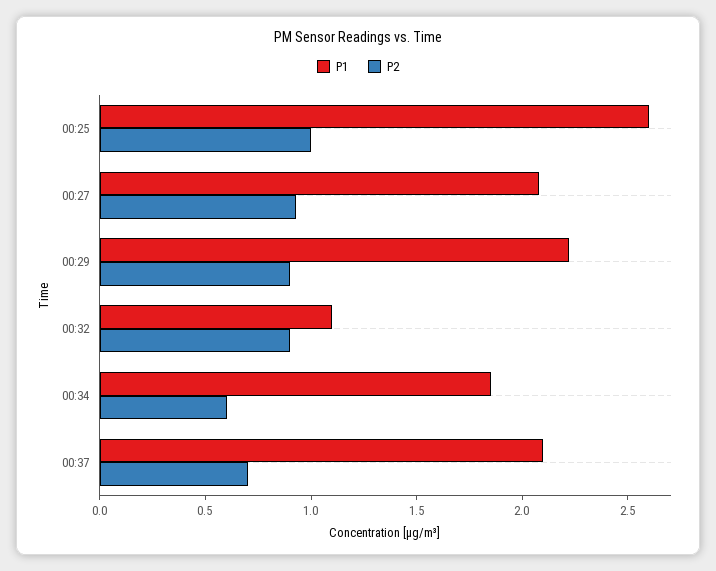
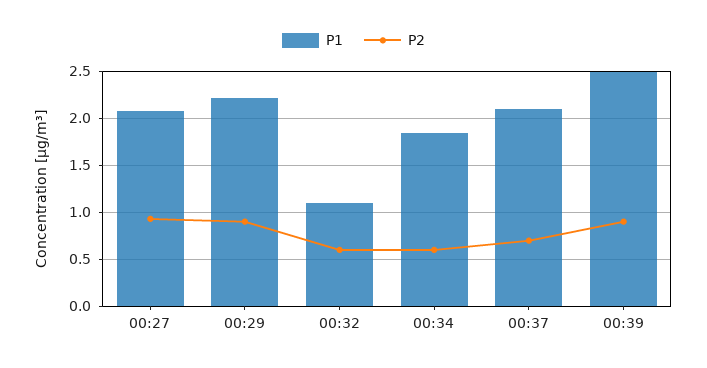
P1, 00:25: 2.6 -> none
P2, 00:25: 1 -> none
P2, 00:32: 0.9 -> 0.6
P1, 00:39: none -> 2.5
P2, 00:39: none -> 0.9

